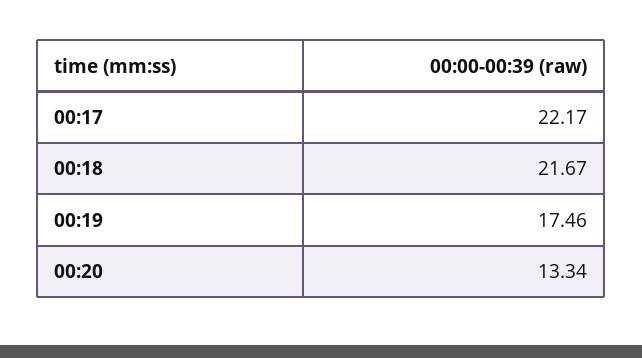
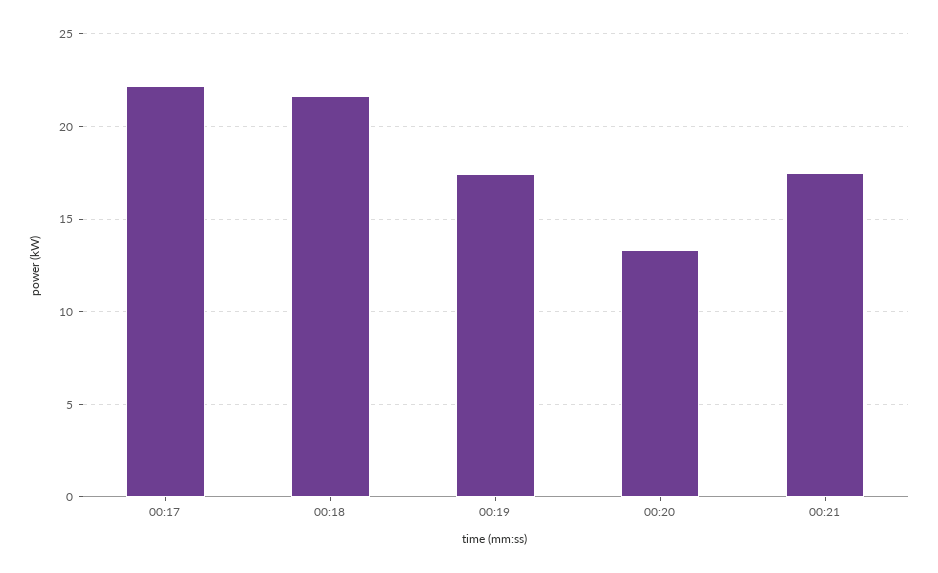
00:21: none -> 17.5

